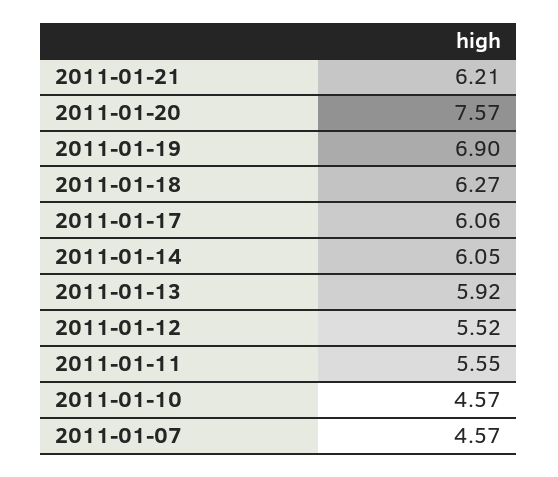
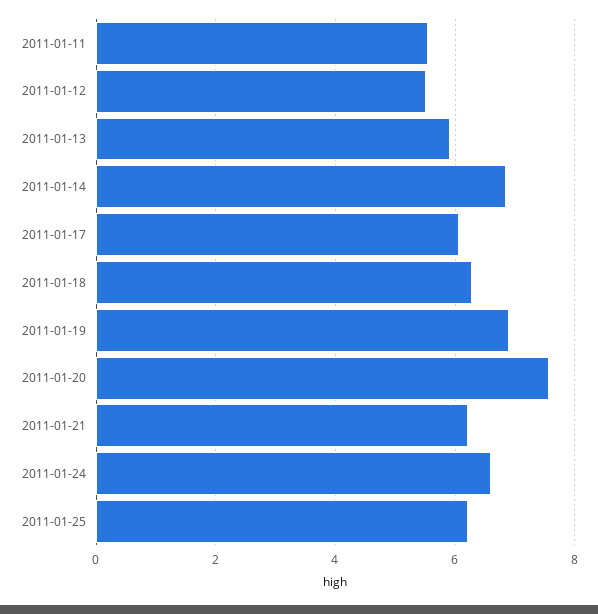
2011-01-14: 6.05 -> 6.8
2011-01-10: 4.57 -> none
2011-01-07: 4.57 -> none
2011-01-24: none -> 6.6
2011-01-25: none -> 6.2

